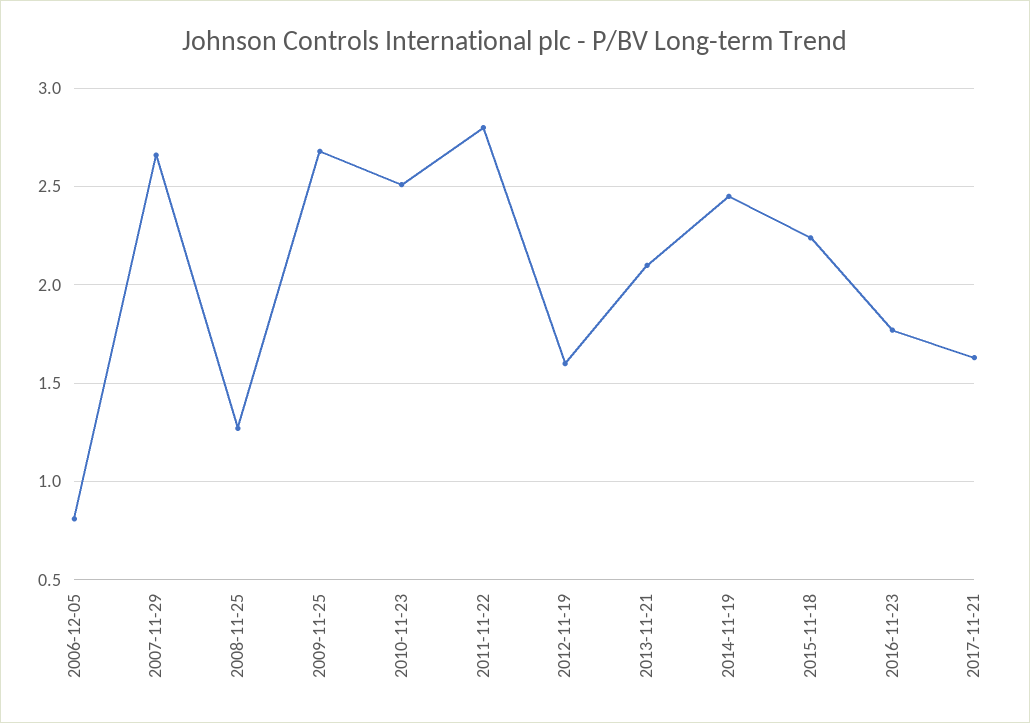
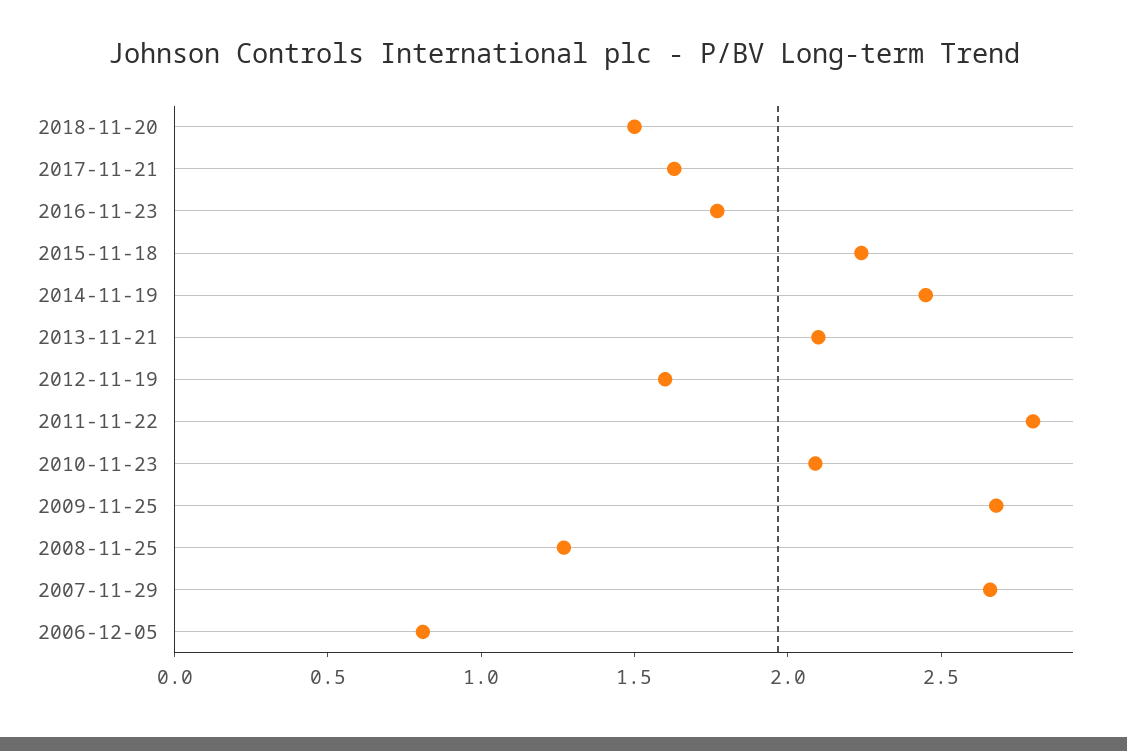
2010-11-23: 2.5 -> 2.1
2018-11-20: none -> 1.5

